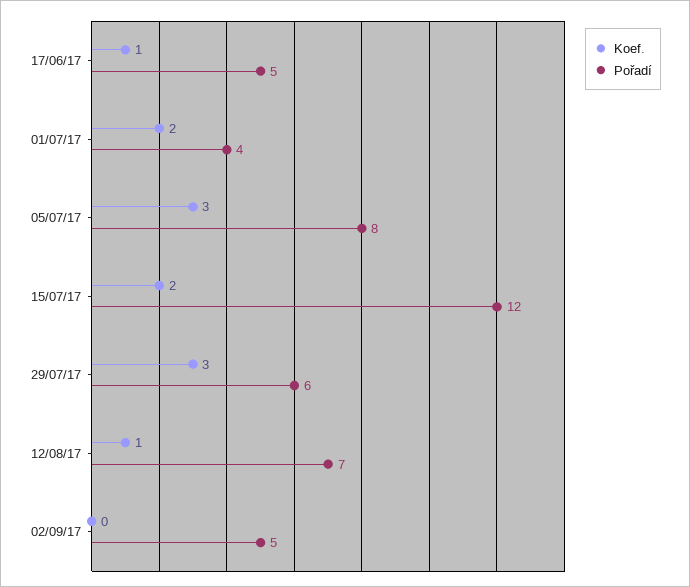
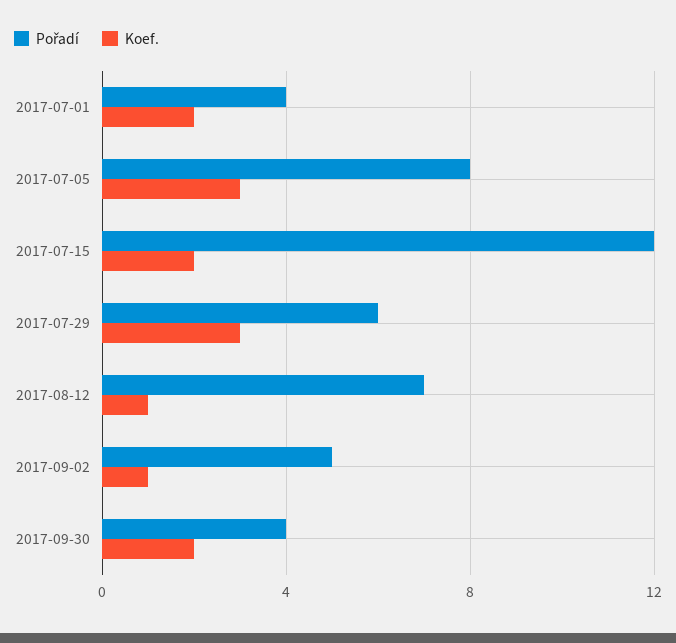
Koef., 17/06/17: 1 -> none
Pořadí, 17/06/17: 5 -> none
Koef., 02/09/17: 0 -> 1
Pořadí, 2017-09-30: none -> 4
Koef., 2017-09-30: none -> 2

